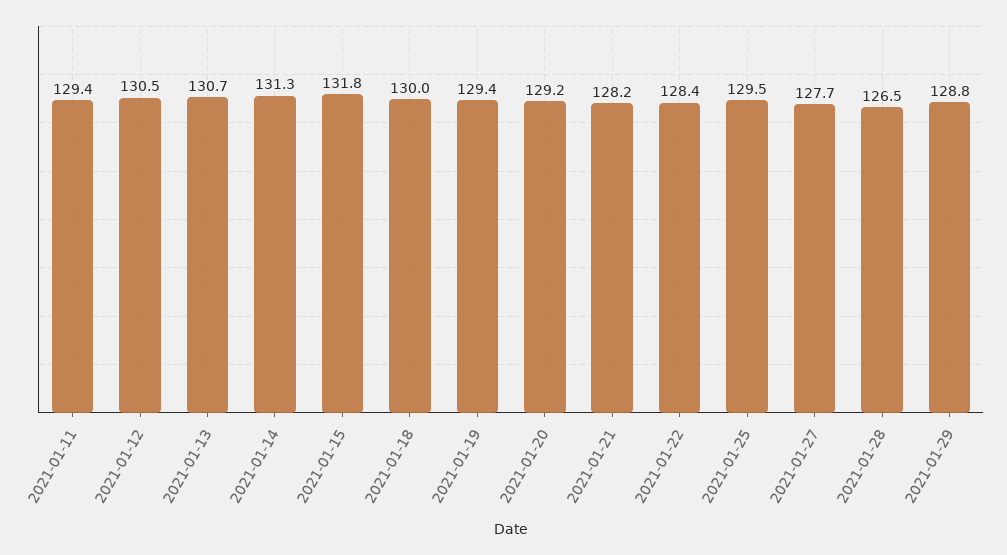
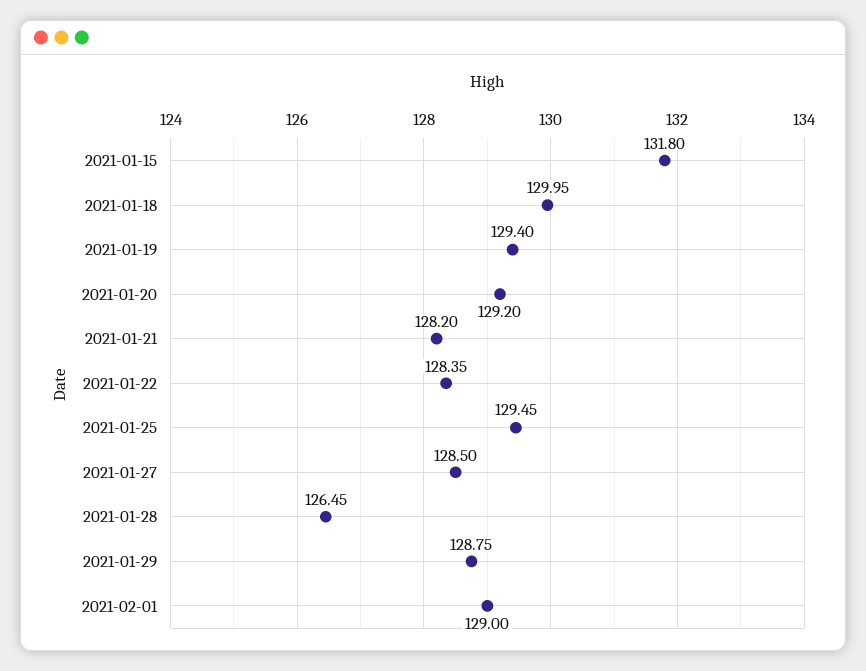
2021-01-11: 129.4 -> none
2021-01-12: 130.5 -> none
2021-01-13: 130.7 -> none
2021-01-14: 131.3 -> none
2021-01-27: 127.7 -> 128.5
2021-02-01: none -> 129

